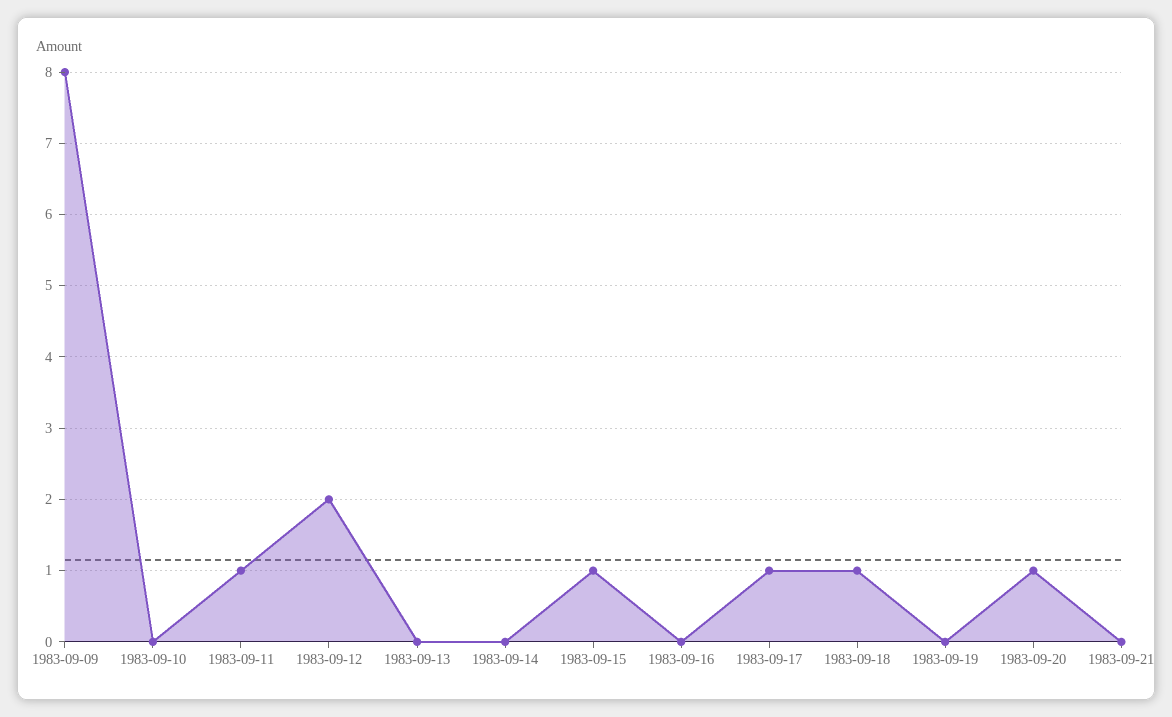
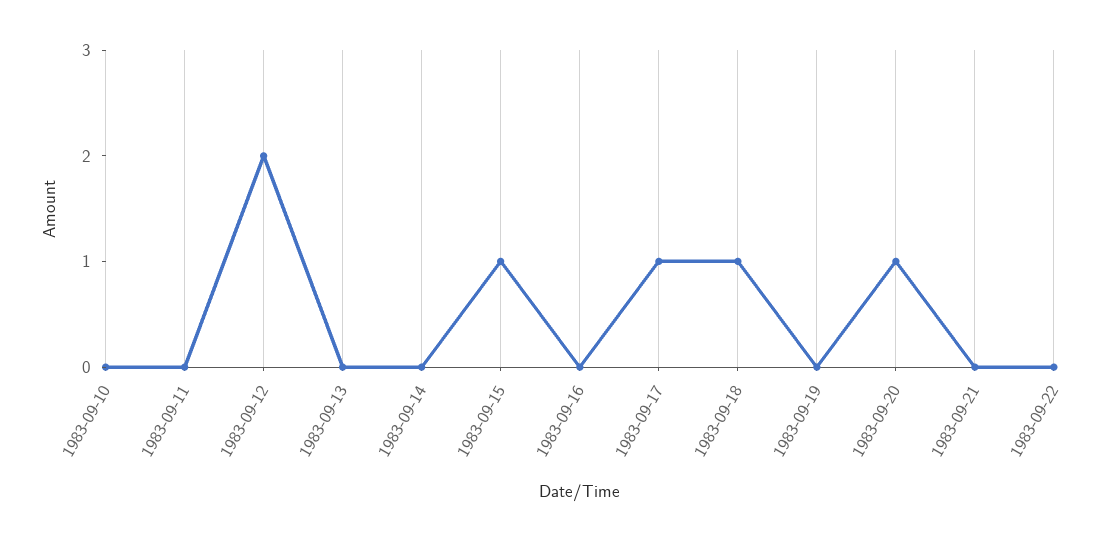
1983-09-09: 8 -> none
1983-09-11: 1 -> 0
1983-09-22: none -> 0

